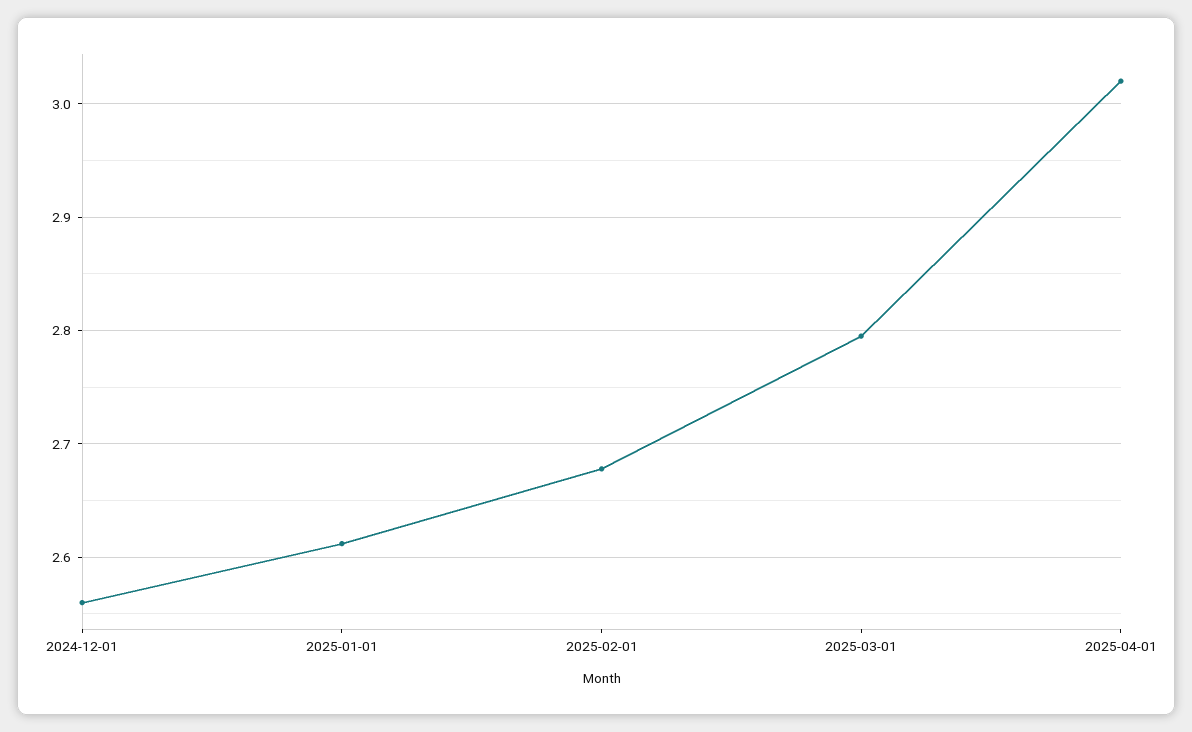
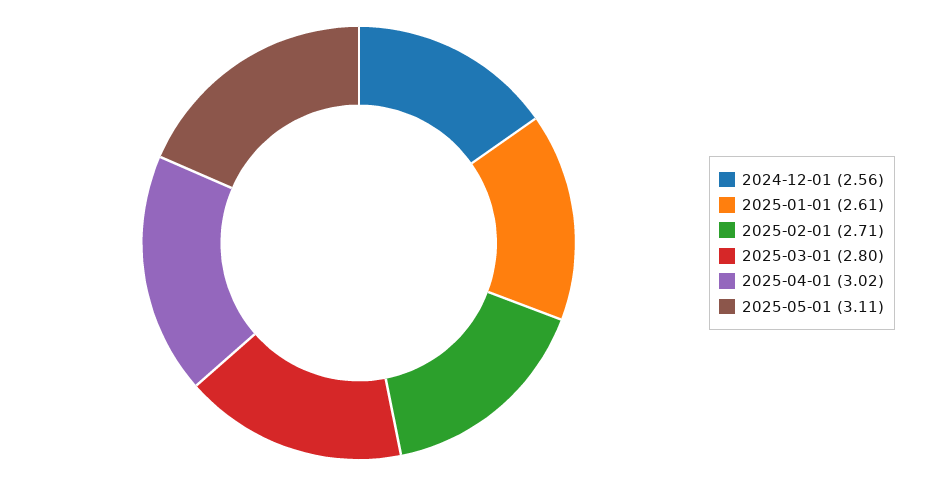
2025-02-01: 2.68 -> 2.71
2025-05-01: none -> 3.11

